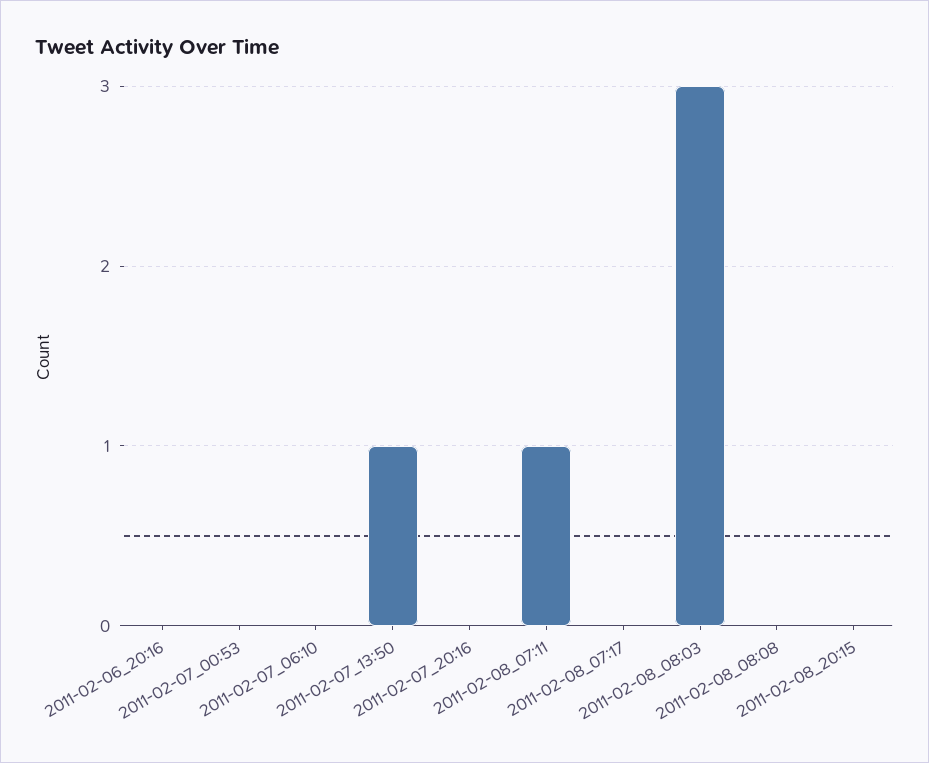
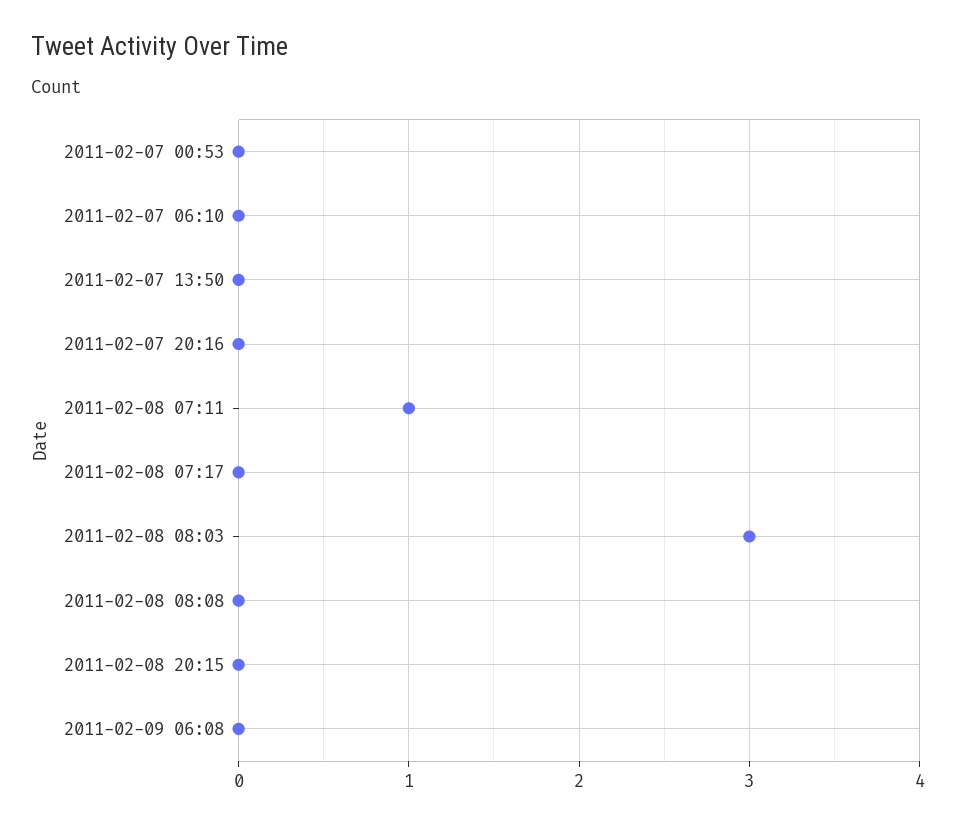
2011-02-06_20:16: 0 -> none
2011-02-07_13:50: 1 -> 0
2011-02-09 06:08: none -> 0

